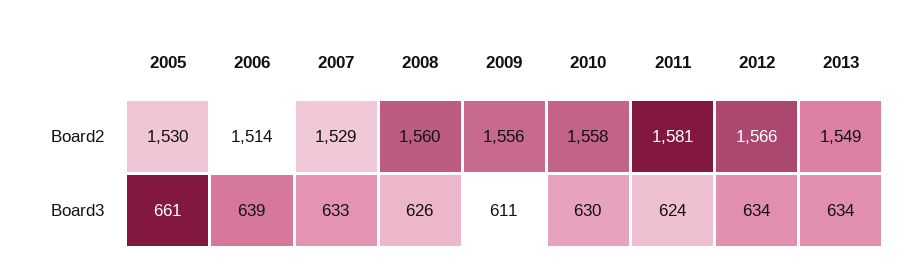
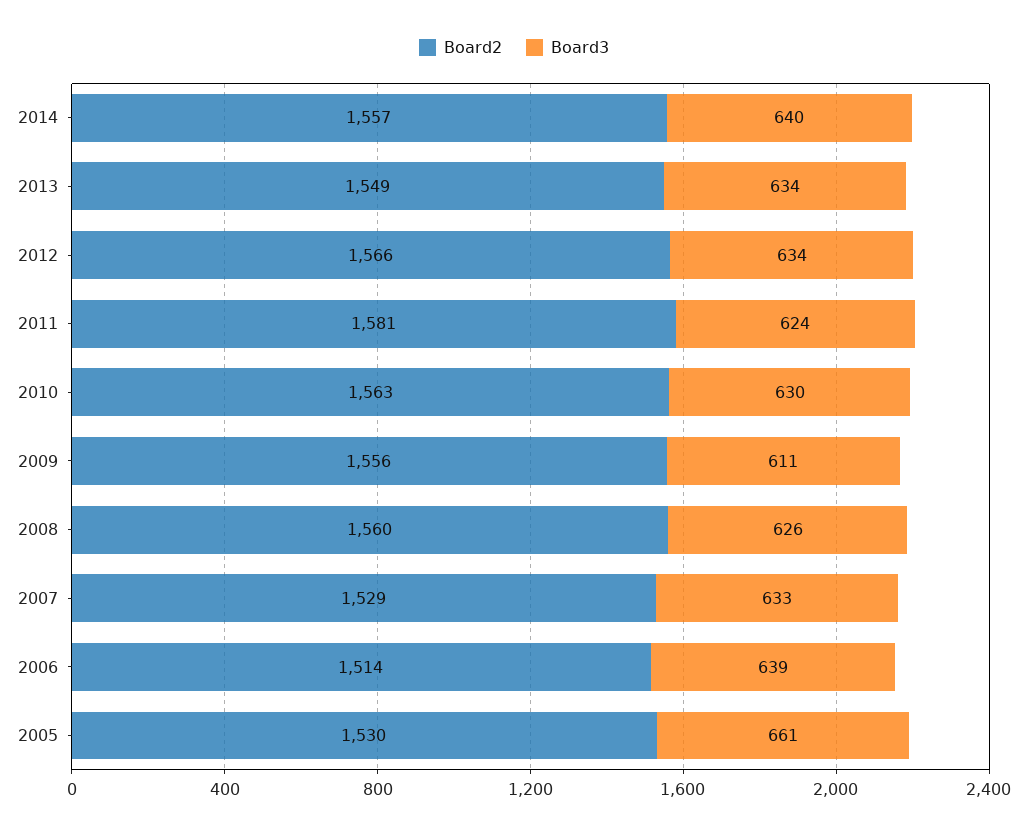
Board2, 2010: 1558 -> 1563
Board2, 2014: none -> 1557
Board3, 2014: none -> 640

